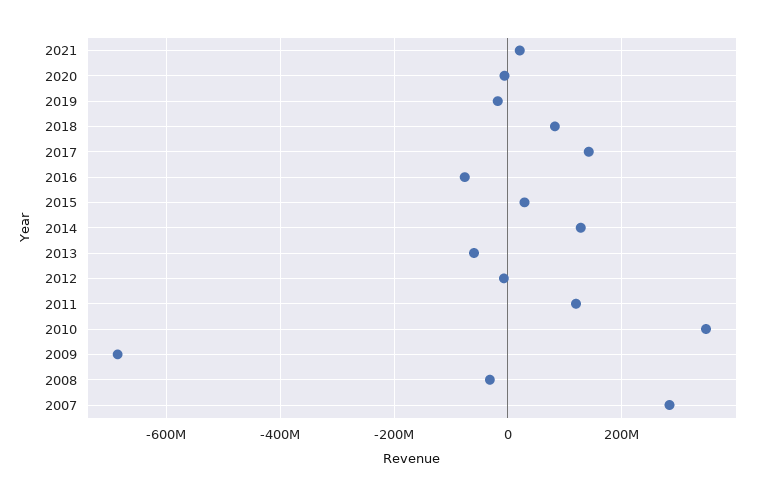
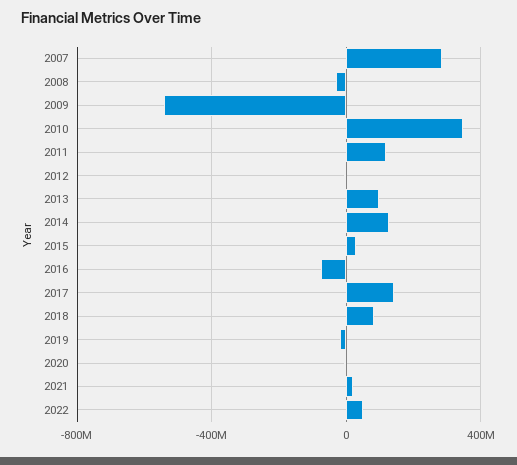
2013: -60000000 -> 100000000
2009: -680000000 -> -550000000
2022: none -> 50000000

